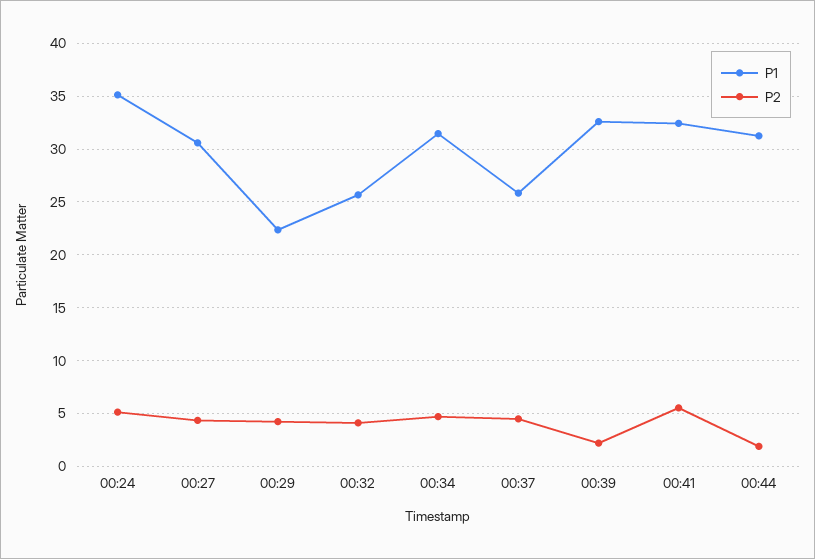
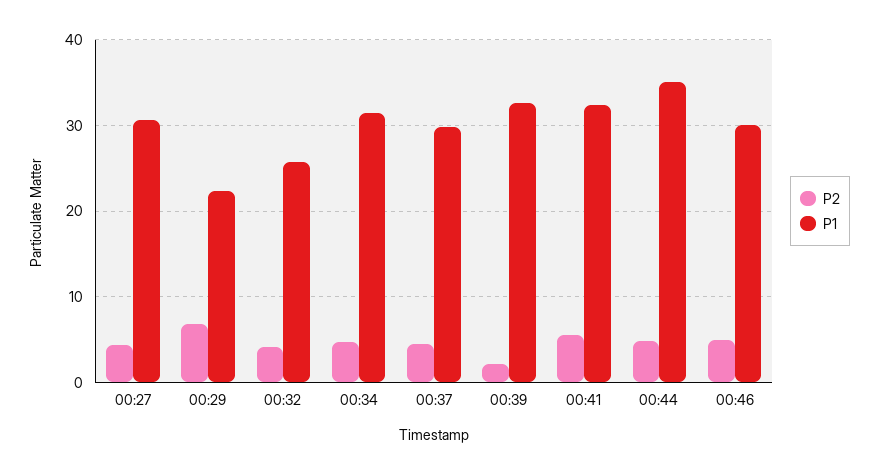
P1, 00:24: 35 -> none
P2, 00:24: 5 -> none
P2, 00:29: 4 -> 7
P1, 00:37: 26 -> 30
P1, 00:44: 31 -> 35
P2, 00:44: 2 -> 5
P2, 00:46: none -> 5
P1, 00:46: none -> 30

